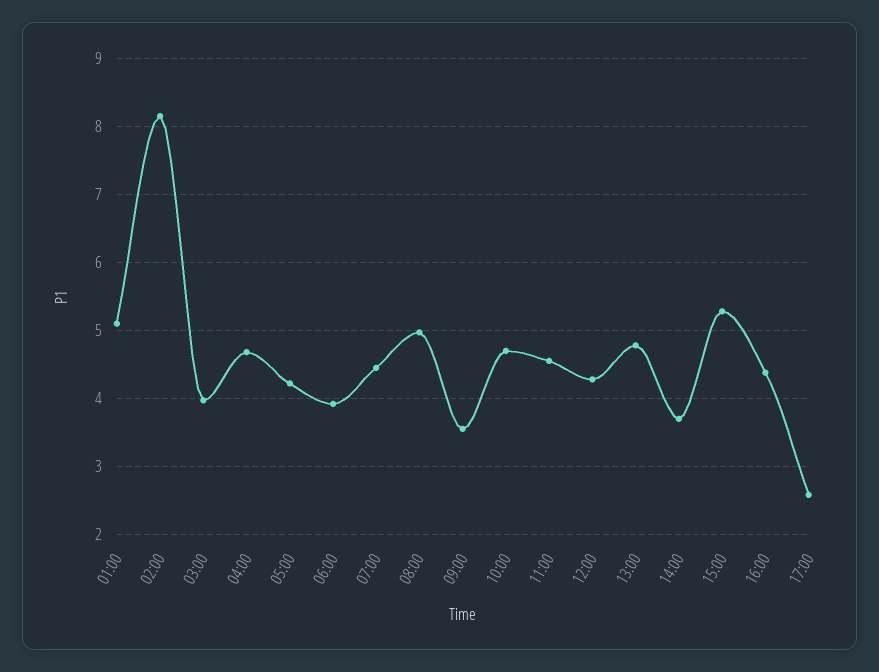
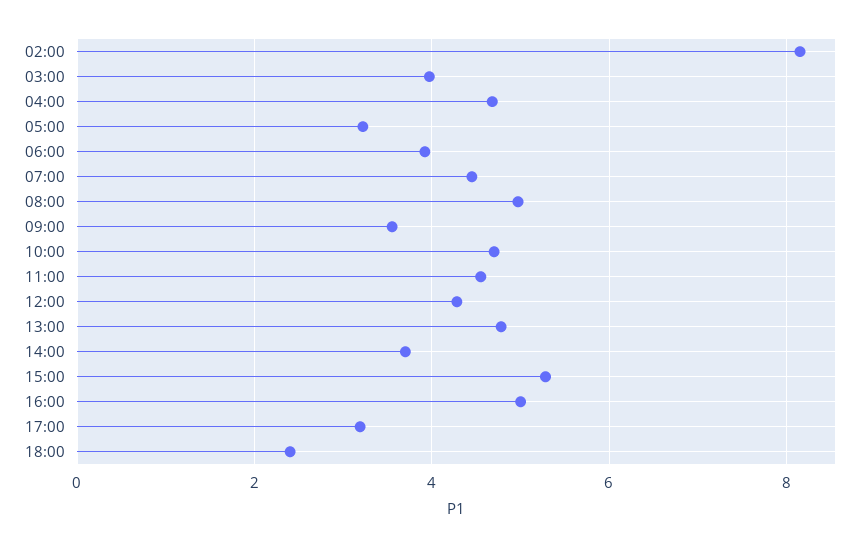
01:00: 5.1 -> none
05:00: 4.2 -> 3.2
16:00: 4.4 -> 5
17:00: 2.6 -> 3.2
18:00: none -> 2.4

